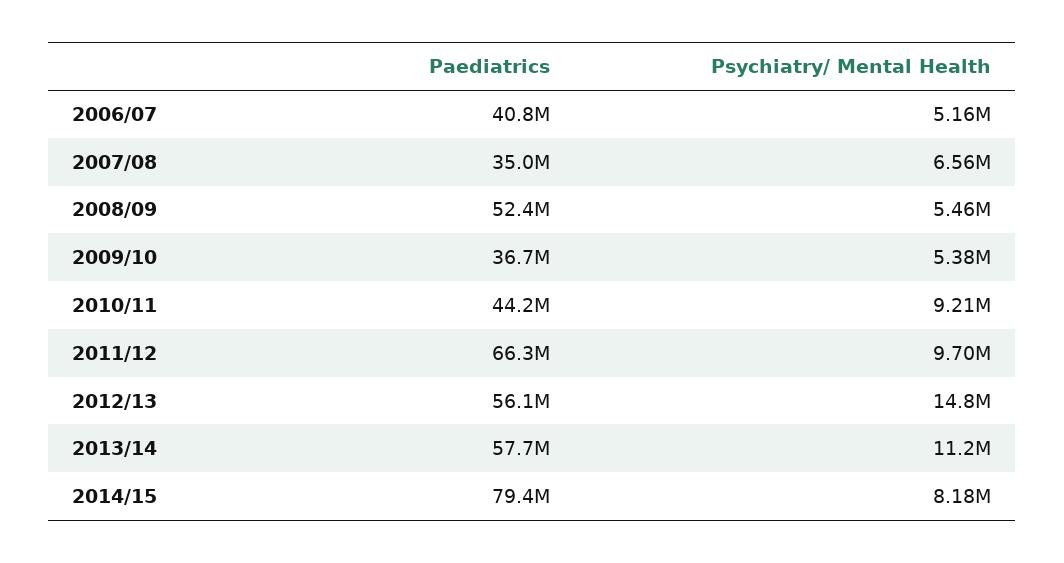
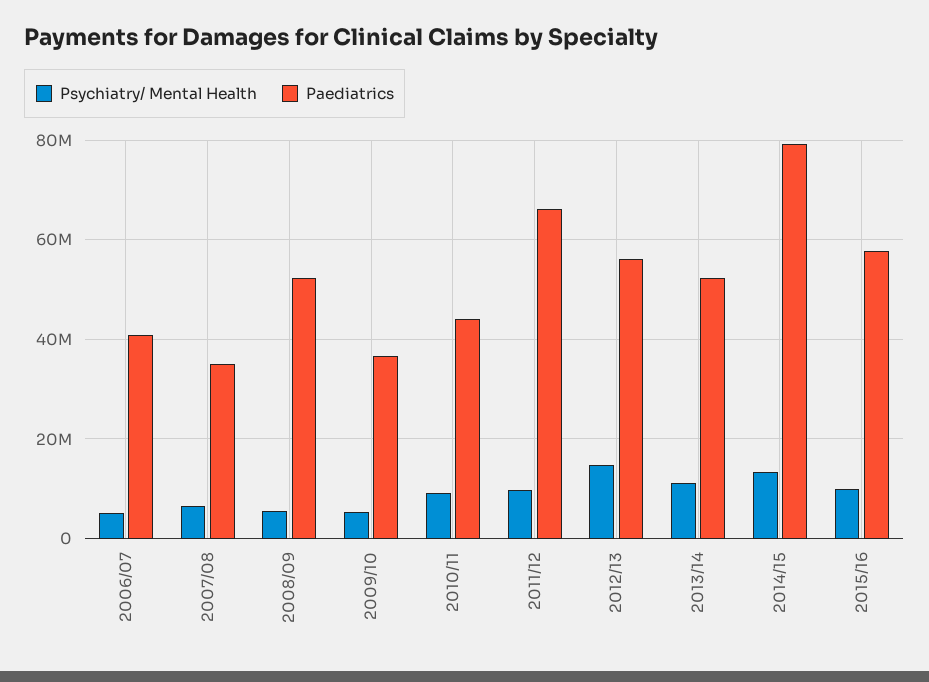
Paediatrics, 2013/14: 57700000 -> 52000000
Psychiatry/ Mental Health, 2014/15: 8180000 -> 14000000
Psychiatry/ Mental Health, 2015/16: none -> 10000000
Paediatrics, 2015/16: none -> 58000000

